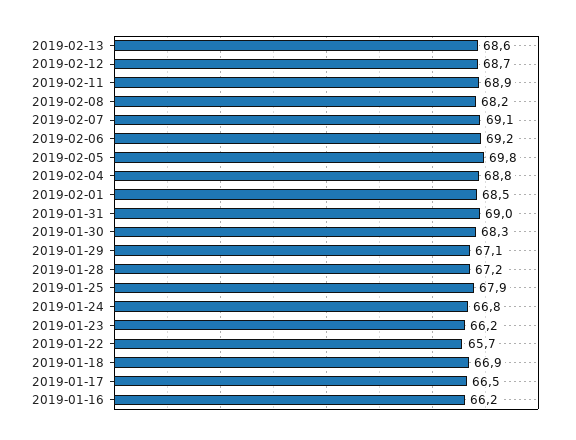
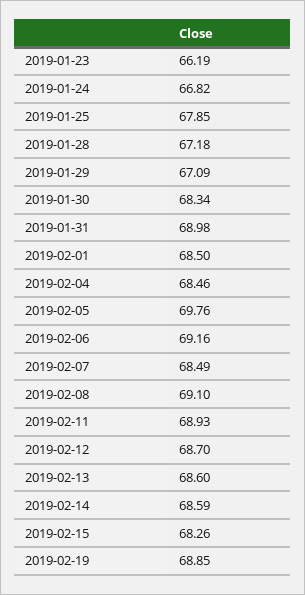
2019-02-08: 68.2 -> 69.1
2019-02-07: 69.1 -> 68.49
2019-02-04: 68.8 -> 68.46
2019-01-22: 65.7 -> none
2019-01-18: 66.9 -> none
2019-01-17: 66.5 -> none
2019-01-16: 66.2 -> none
2019-02-14: none -> 68.59
2019-02-15: none -> 68.26
2019-02-19: none -> 68.85

